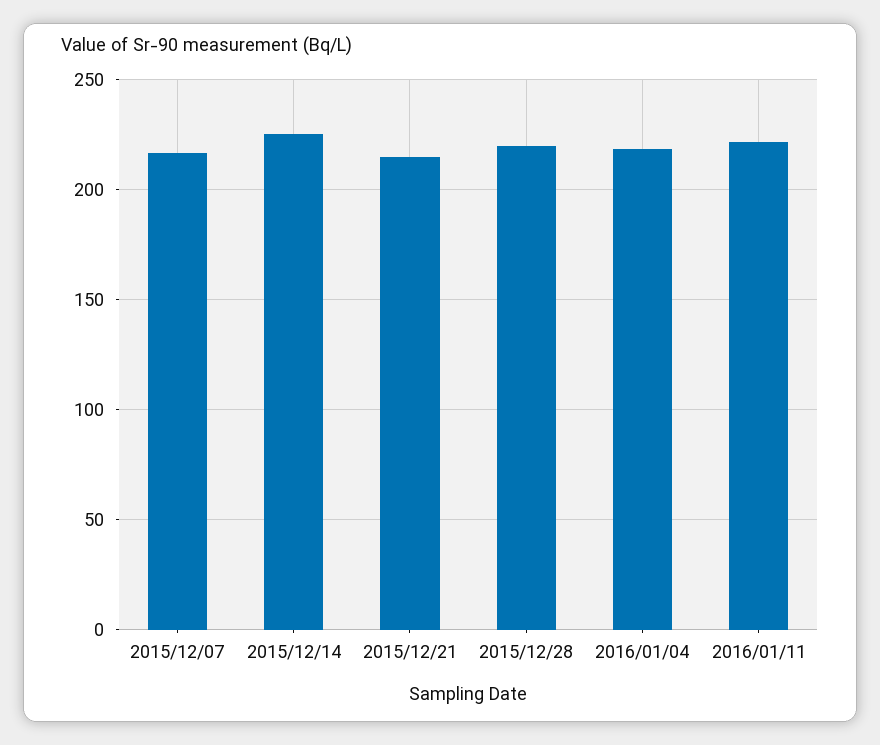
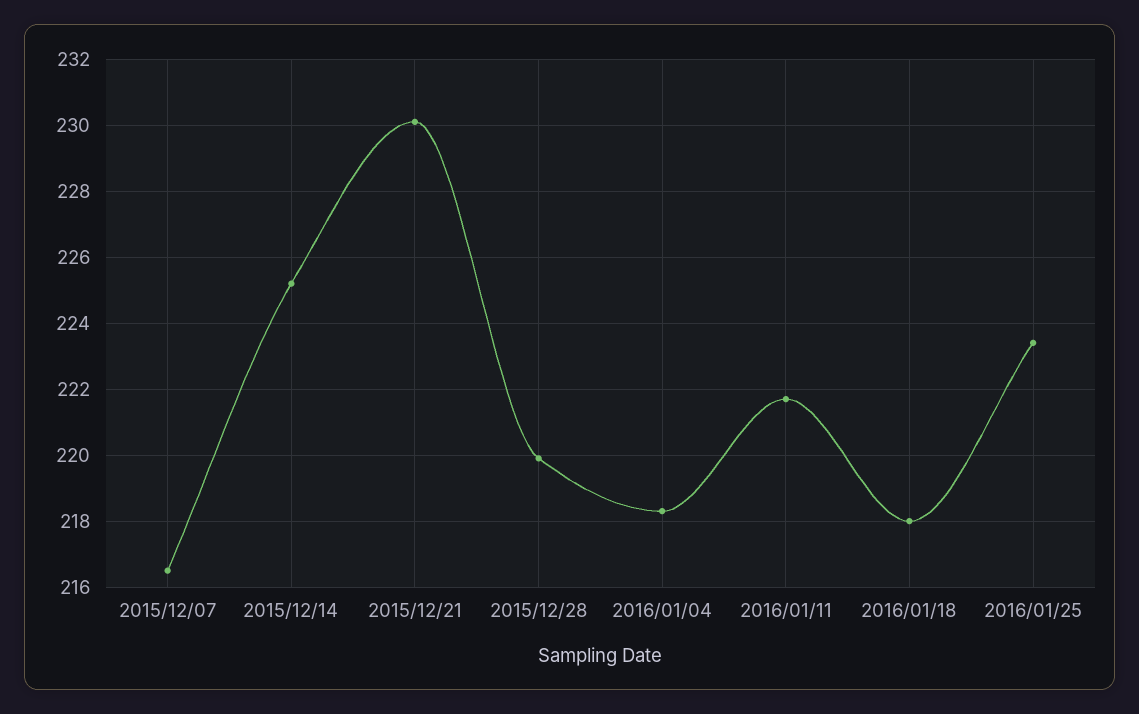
2015/12/21: 215 -> 230
2016/01/18: none -> 218
2016/01/25: none -> 223.5

